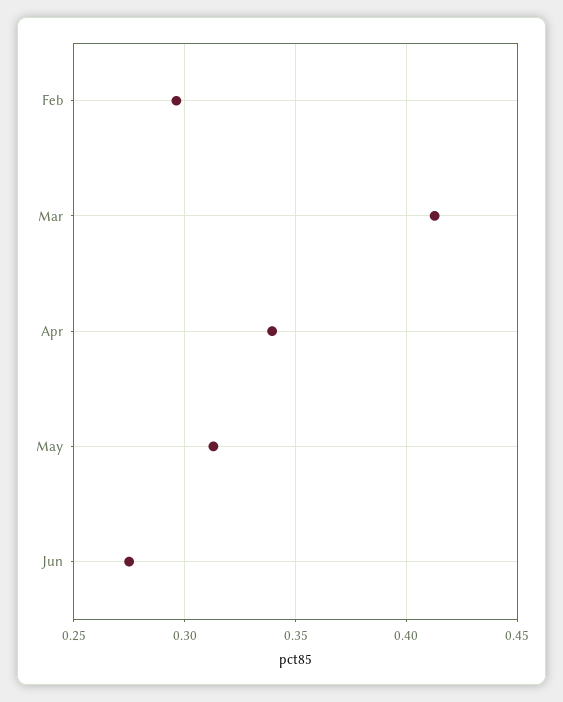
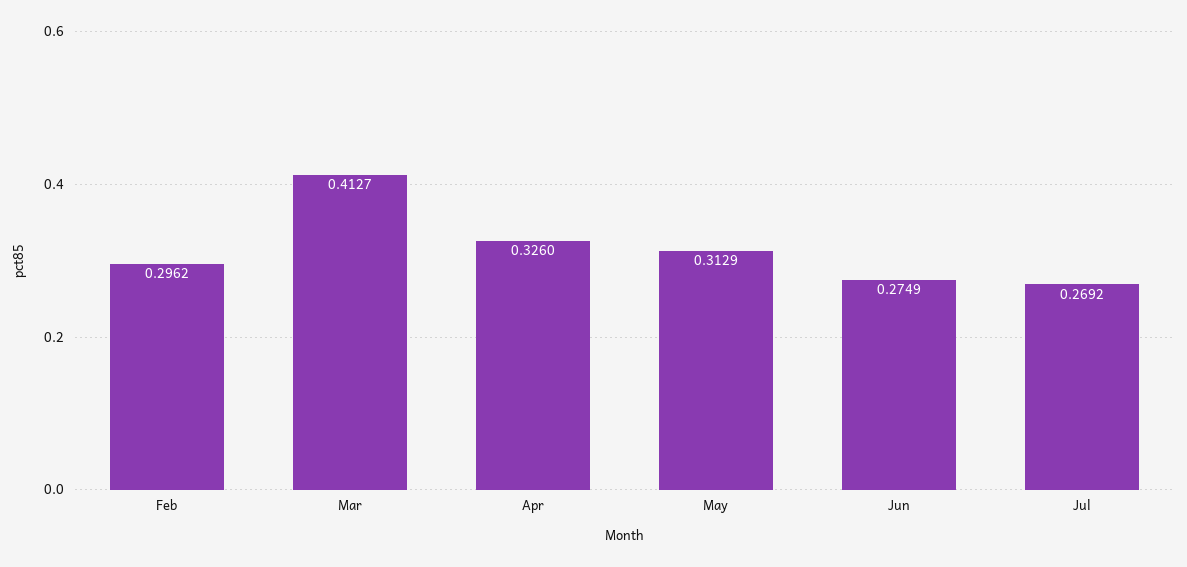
Apr: 0.34 -> 0.326
Jul: none -> 0.2692

